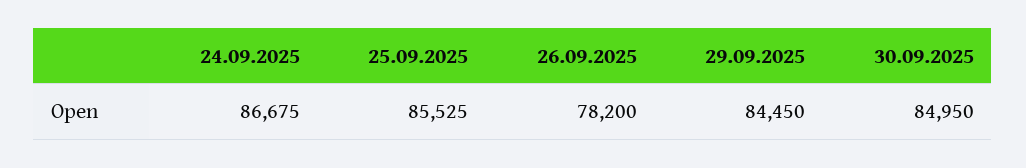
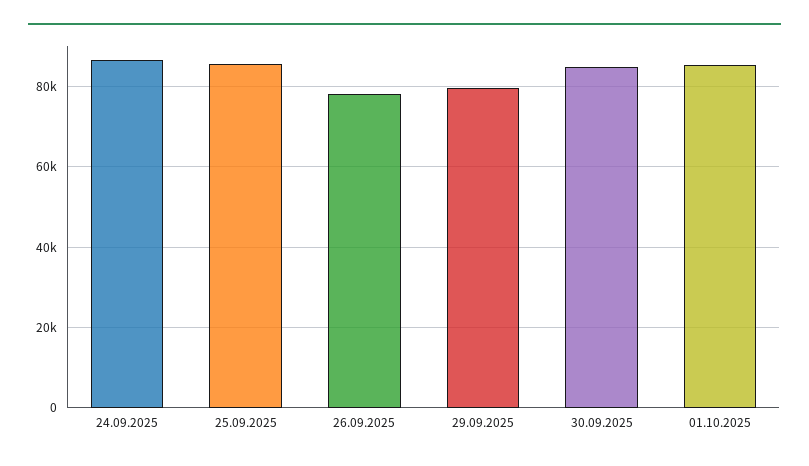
29.09.2025: 84450 -> 80000
01.10.2025: none -> 86000

